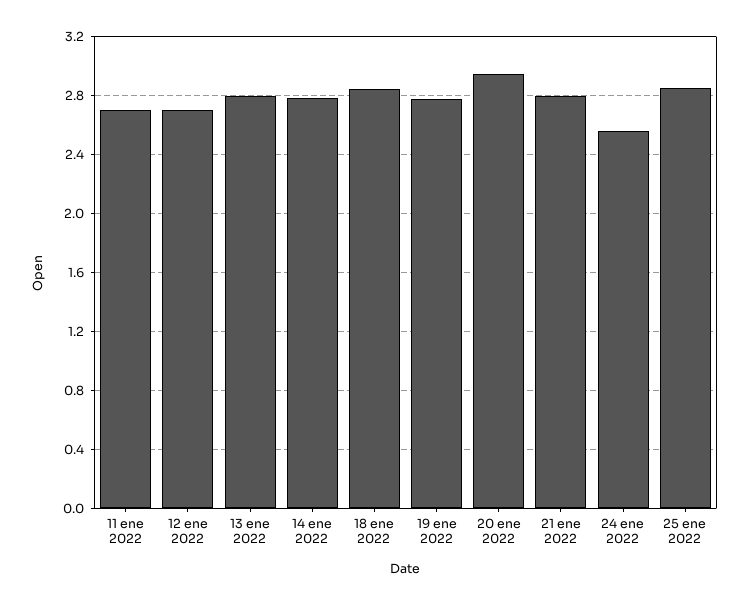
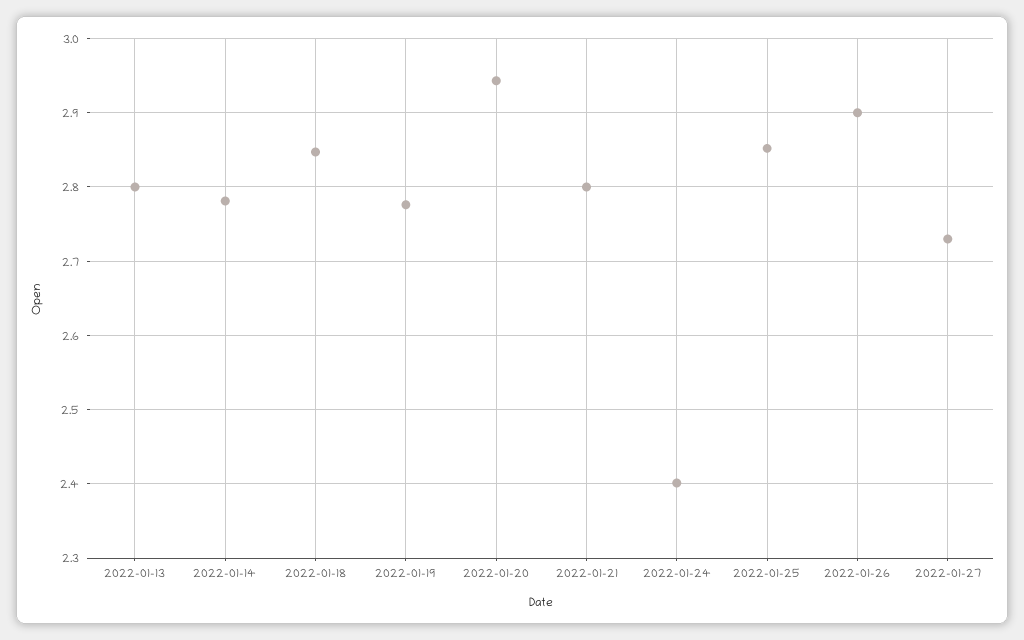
11 ene 2022: 2.7 -> none
12 ene 2022: 2.7 -> none
24 ene 2022: 2.55 -> 2.4
2022-01-26: none -> 2.9
2022-01-27: none -> 2.73

